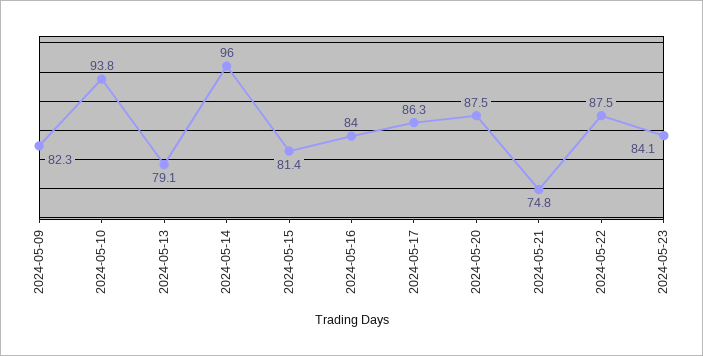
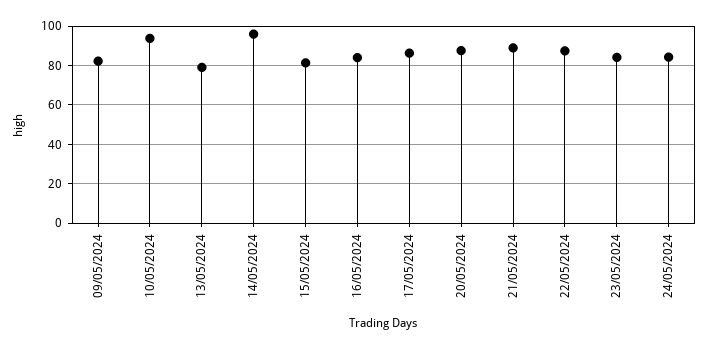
2024-05-21: 74.8 -> 90
24/05/2024: none -> 85

